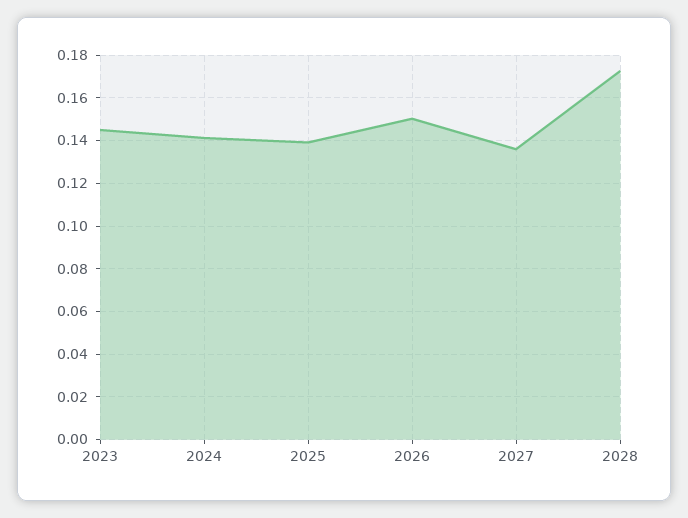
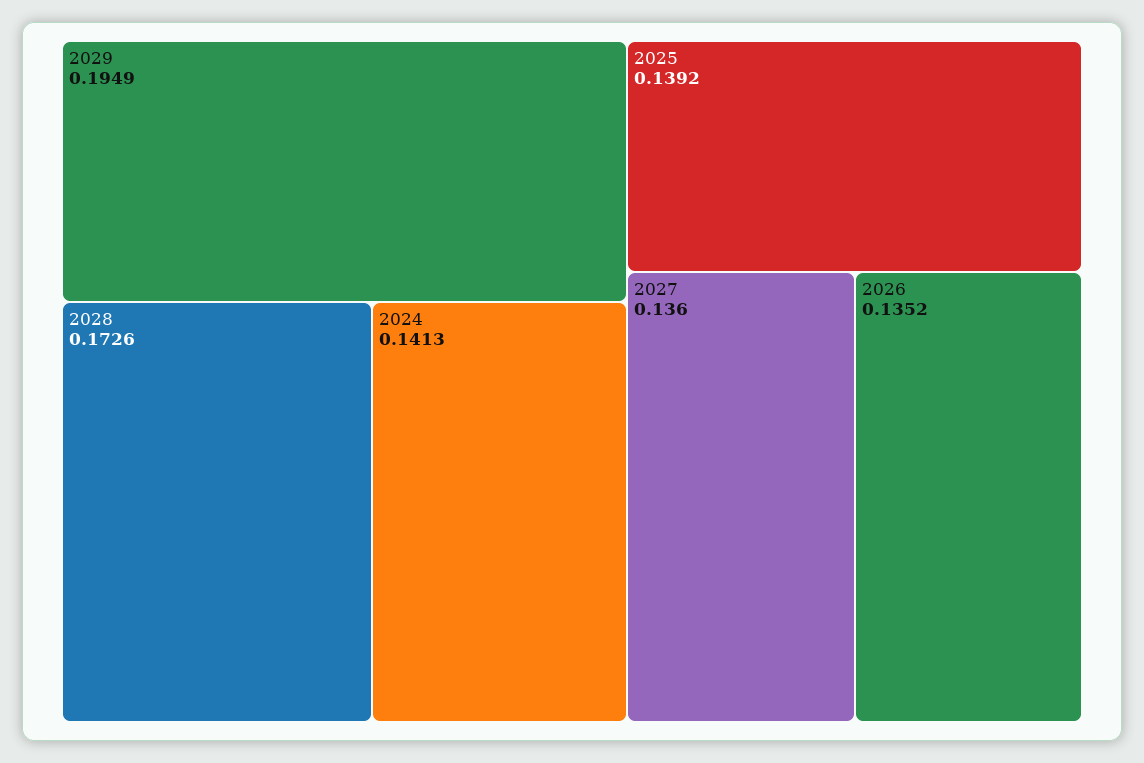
2023: 0.145 -> none
2026: 0.15 -> 0.1352
2029: none -> 0.1949

